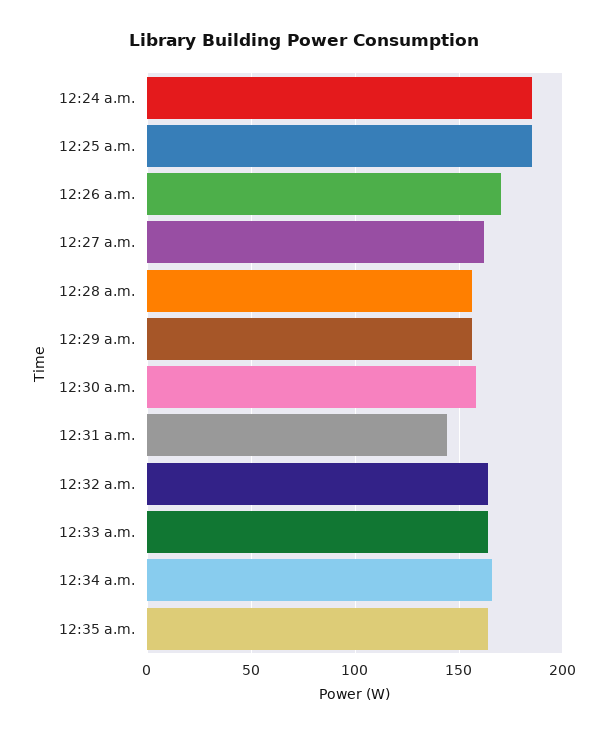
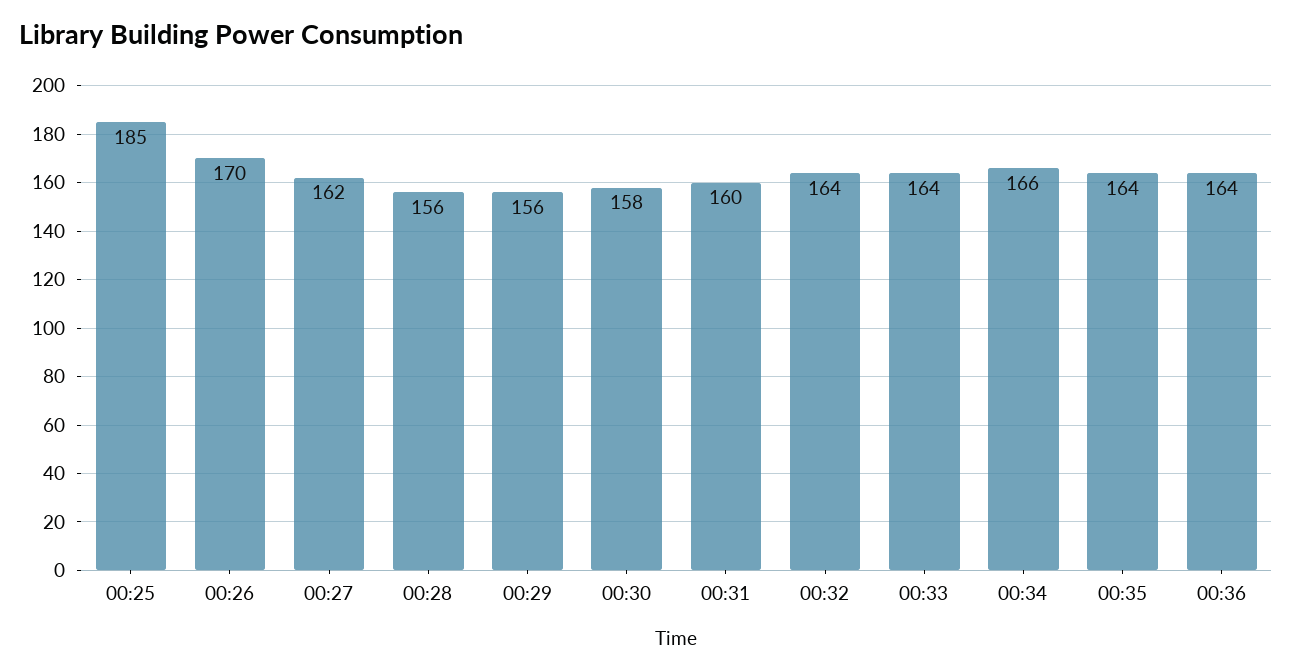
12:24 a.m.: 185 -> none
12:31 a.m.: 145 -> 160
00:36: none -> 164

